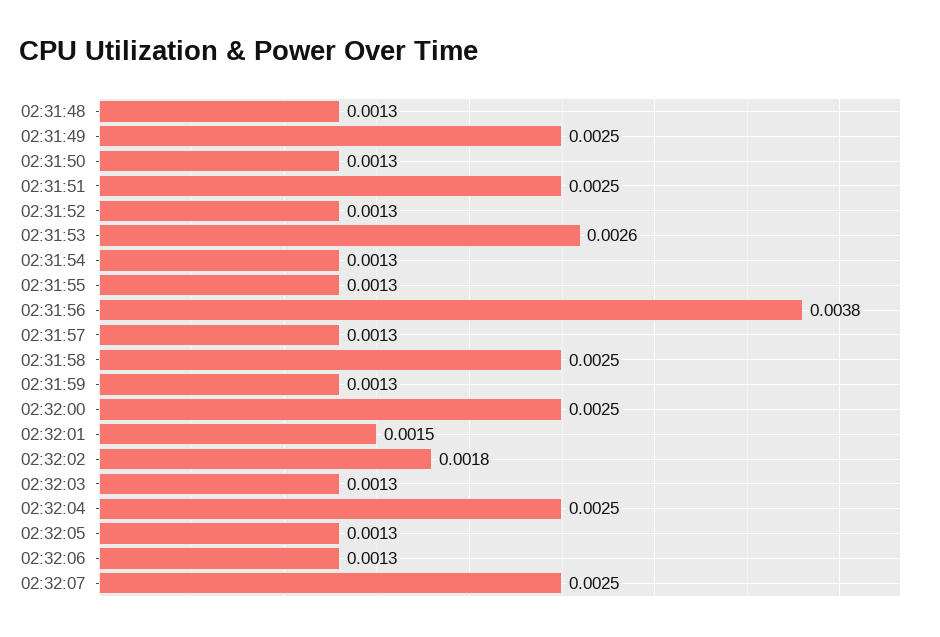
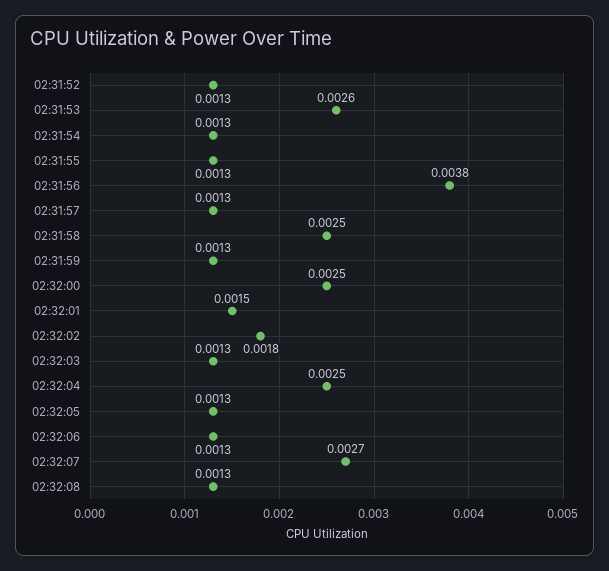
02:31:48: 0.0013 -> none
02:31:49: 0.0025 -> none
02:31:50: 0.0013 -> none
02:31:51: 0.0025 -> none
02:32:07: 0.0025 -> 0.0027
02:32:08: none -> 0.0013

